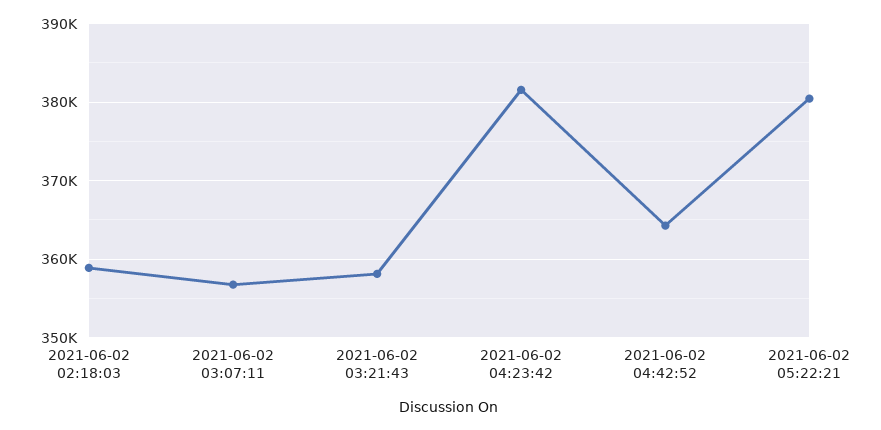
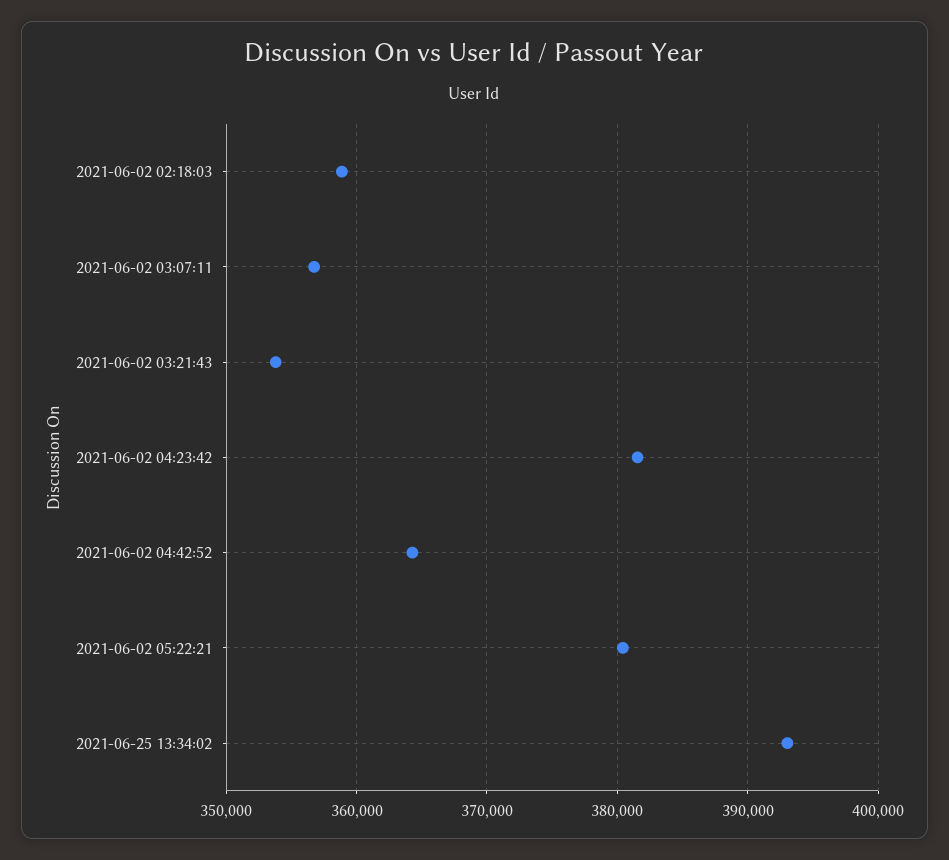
2021-06-02 03:21:43: 358000 -> 354000
2021-06-25 13:34:02: none -> 393000

